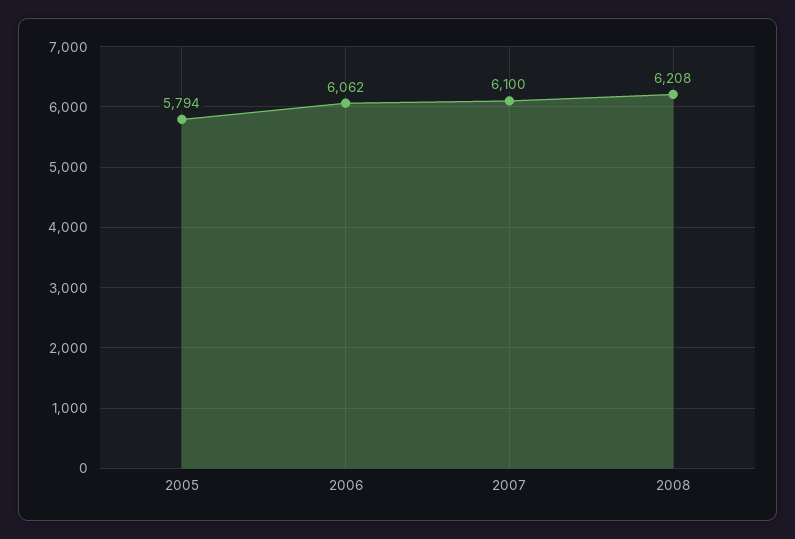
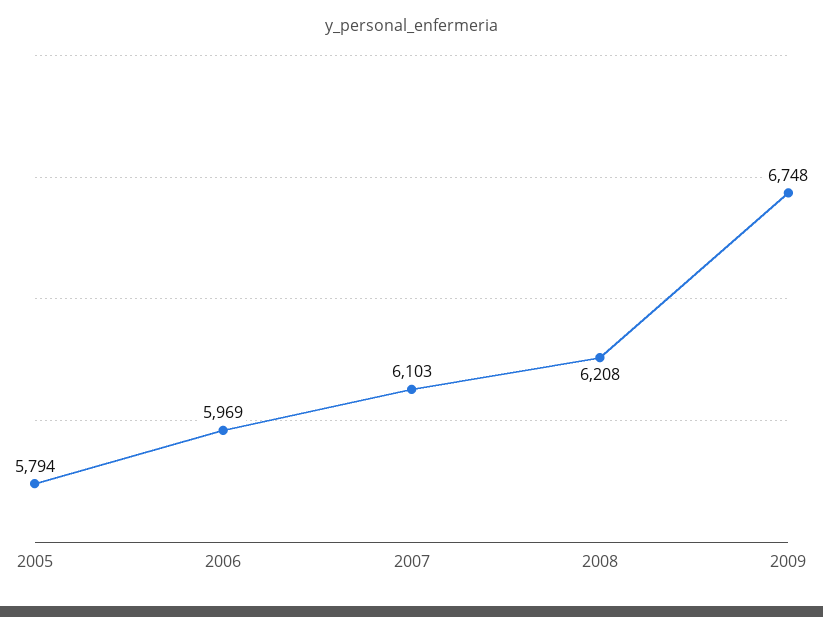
2006: 6062 -> 5969
2007: 6100 -> 6103
2009: none -> 6748

